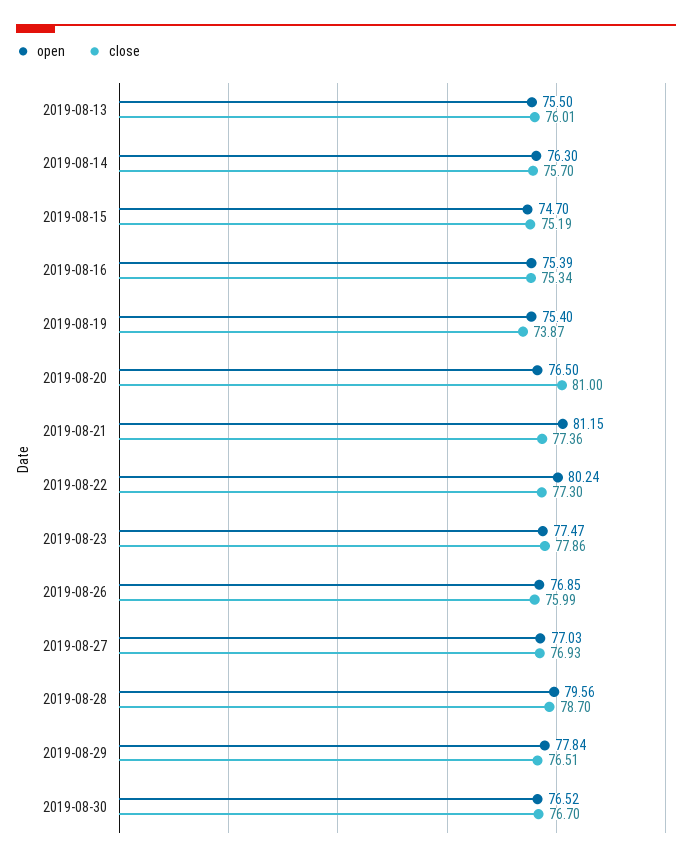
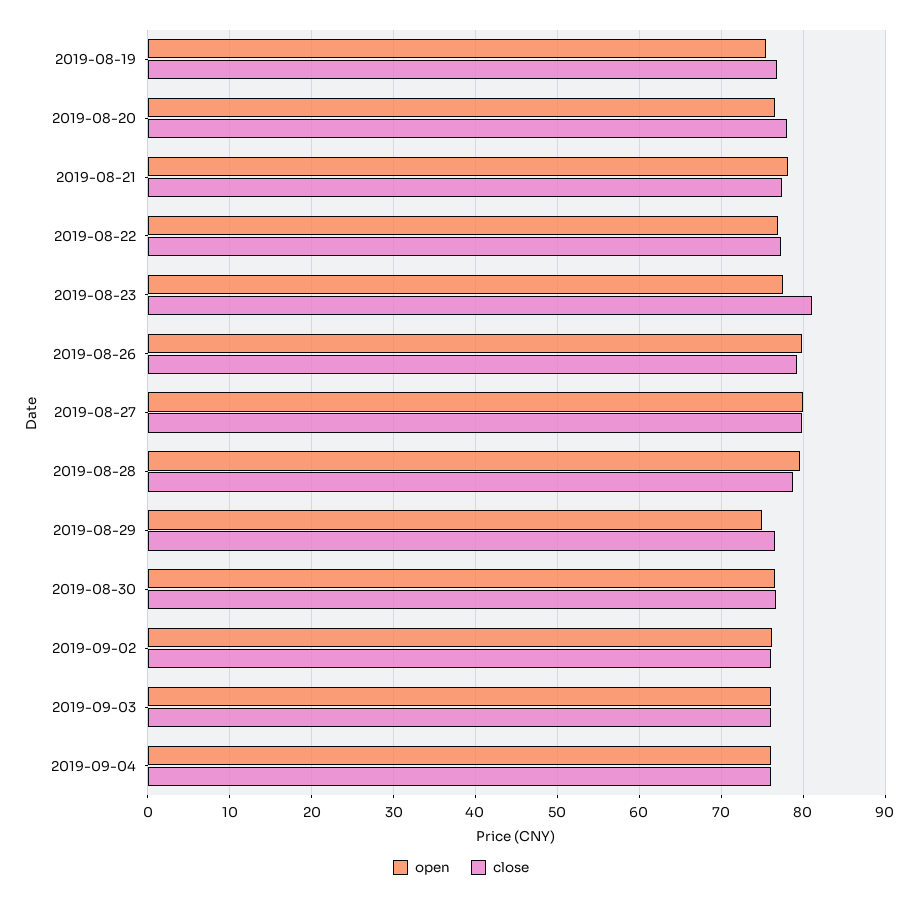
open, 2019-08-13: 75.5 -> none
close, 2019-08-13: 76.01 -> none
open, 2019-08-14: 76.3 -> none
close, 2019-08-14: 75.7 -> none
open, 2019-08-15: 74.7 -> none
close, 2019-08-15: 75.19 -> none
open, 2019-08-16: 75.39 -> none
close, 2019-08-16: 75.34 -> none
close, 2019-08-19: 73.87 -> 77
close, 2019-08-20: 81 -> 78
open, 2019-08-21: 81.15 -> 78
open, 2019-08-22: 80.24 -> 77
close, 2019-08-23: 77.86 -> 81
open, 2019-08-26: 76.85 -> 80
close, 2019-08-26: 75.99 -> 79
open, 2019-08-27: 77.03 -> 80
close, 2019-08-27: 76.93 -> 80
open, 2019-08-29: 77.84 -> 75
open, 2019-09-02: none -> 76
close, 2019-09-02: none -> 76
open, 2019-09-03: none -> 76
close, 2019-09-03: none -> 76
open, 2019-09-04: none -> 76
close, 2019-09-04: none -> 76

